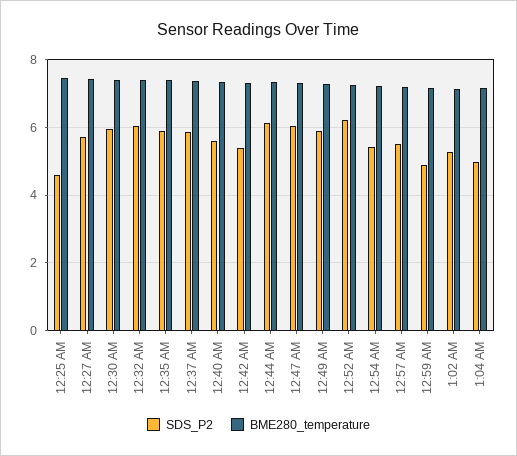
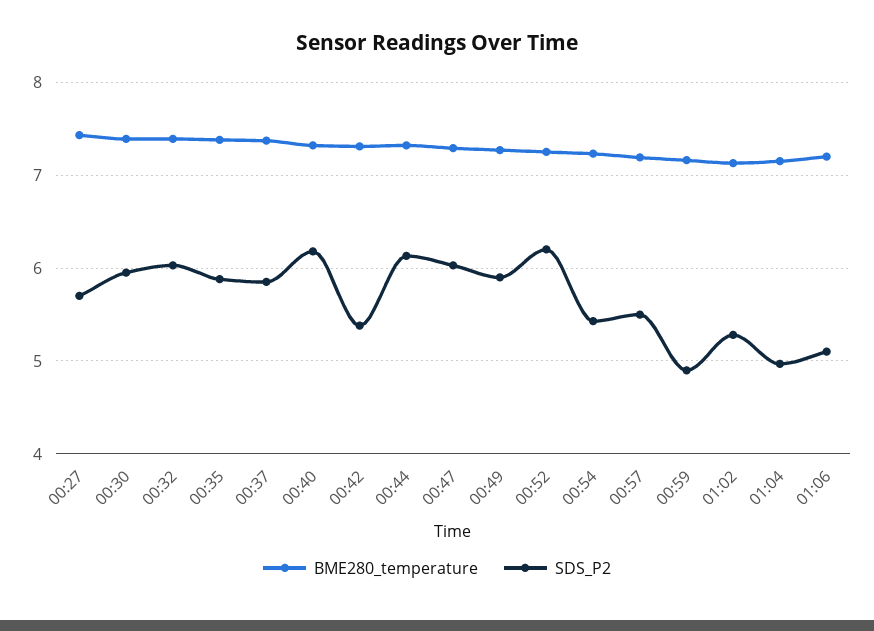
SDS_P2, 12:25 AM: 4.6 -> none
BME280_temperature, 12:25 AM: 7.4 -> none
SDS_P2, 12:40 AM: 5.6 -> 6.2
BME280_temperature, 01:06: none -> 7.2
SDS_P2, 01:06: none -> 5.1

